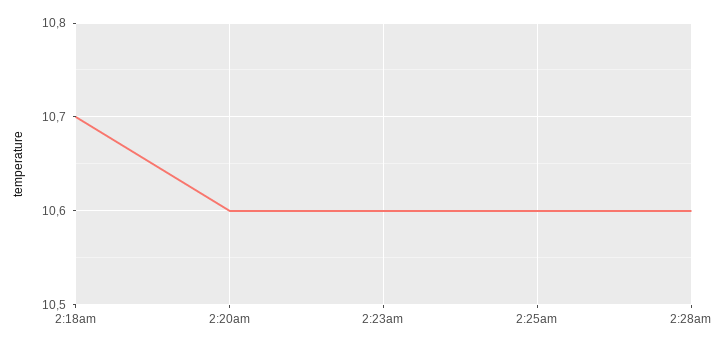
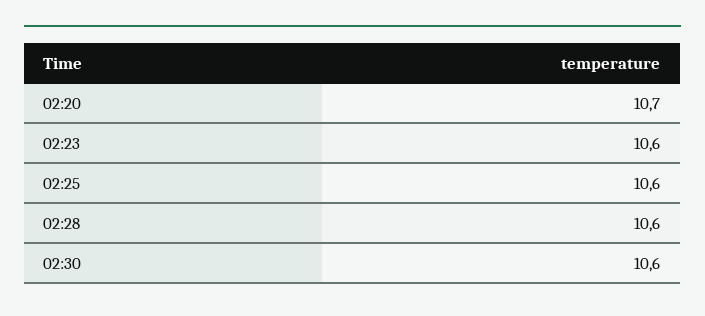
2:18am: 10.7 -> none
2:20am: 10.6 -> 10.7
02:30: none -> 10.6

